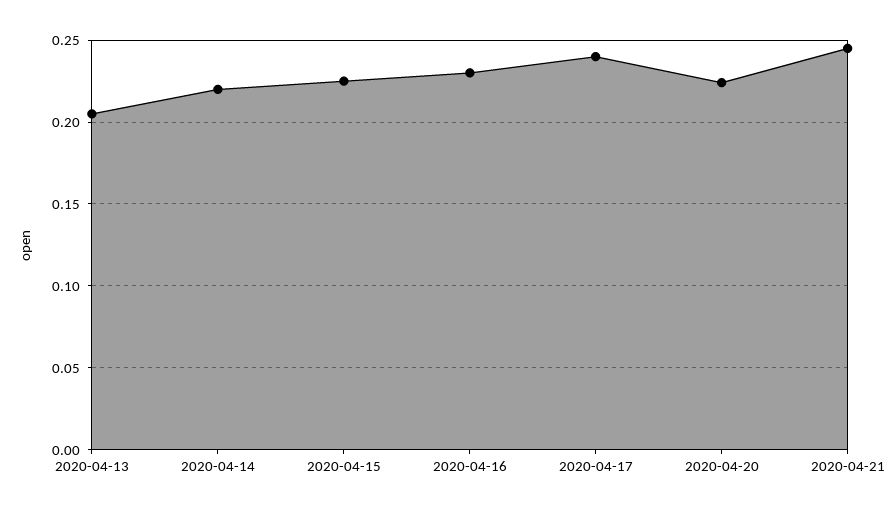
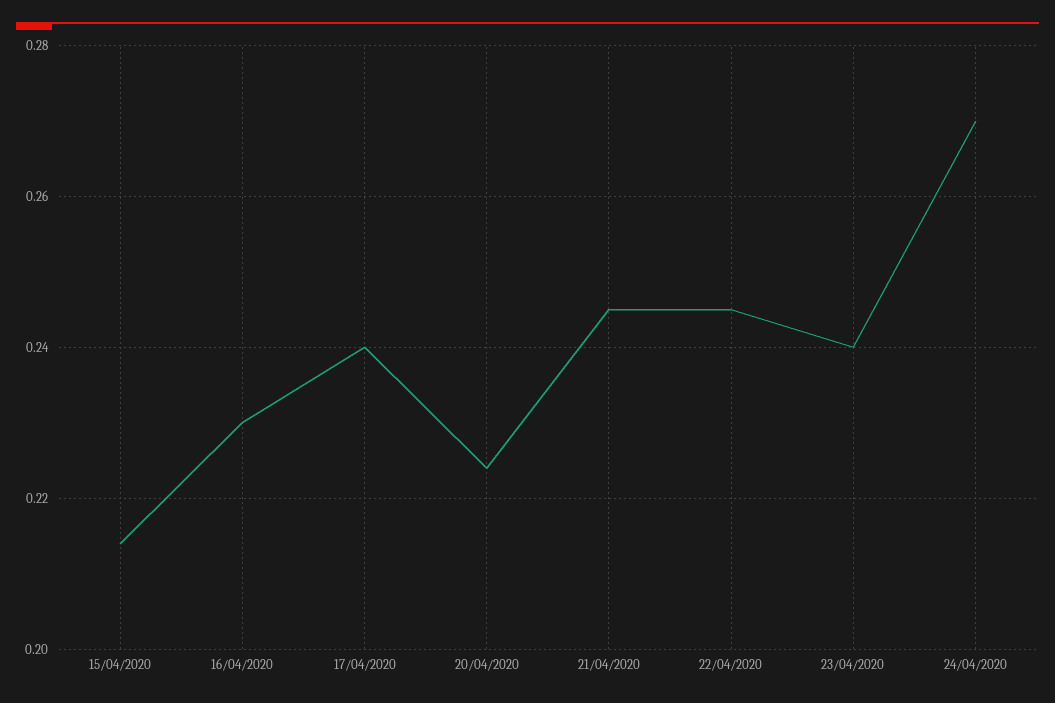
2020-04-13: 0.205 -> none
2020-04-14: 0.22 -> none
2020-04-15: 0.225 -> 0.215
22/04/2020: none -> 0.245
23/04/2020: none -> 0.24
24/04/2020: none -> 0.27

